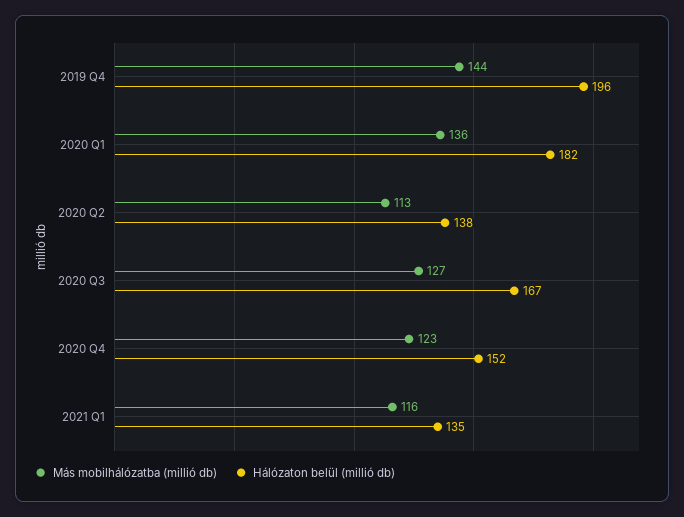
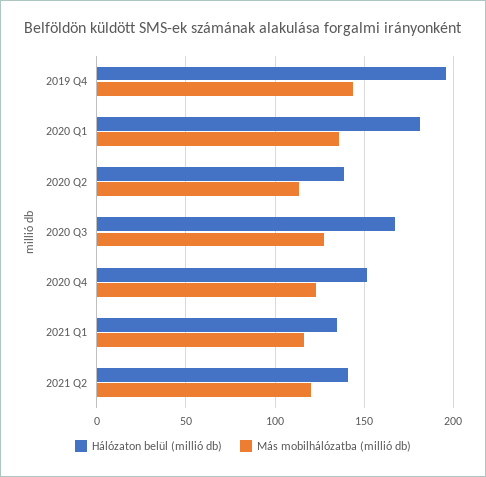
Hálózaton belül (millió db), 2021 Q2: none -> 140
Más mobilhálózatba (millió db), 2021 Q2: none -> 120

